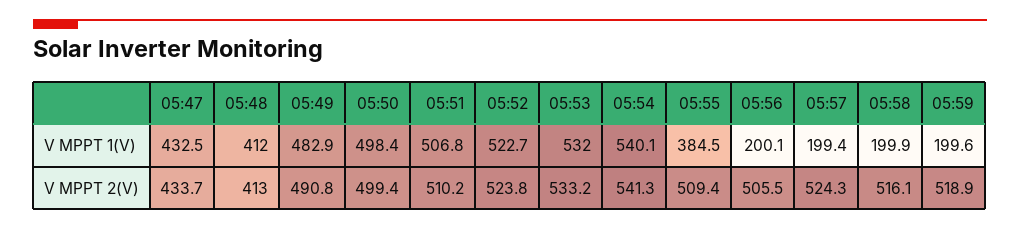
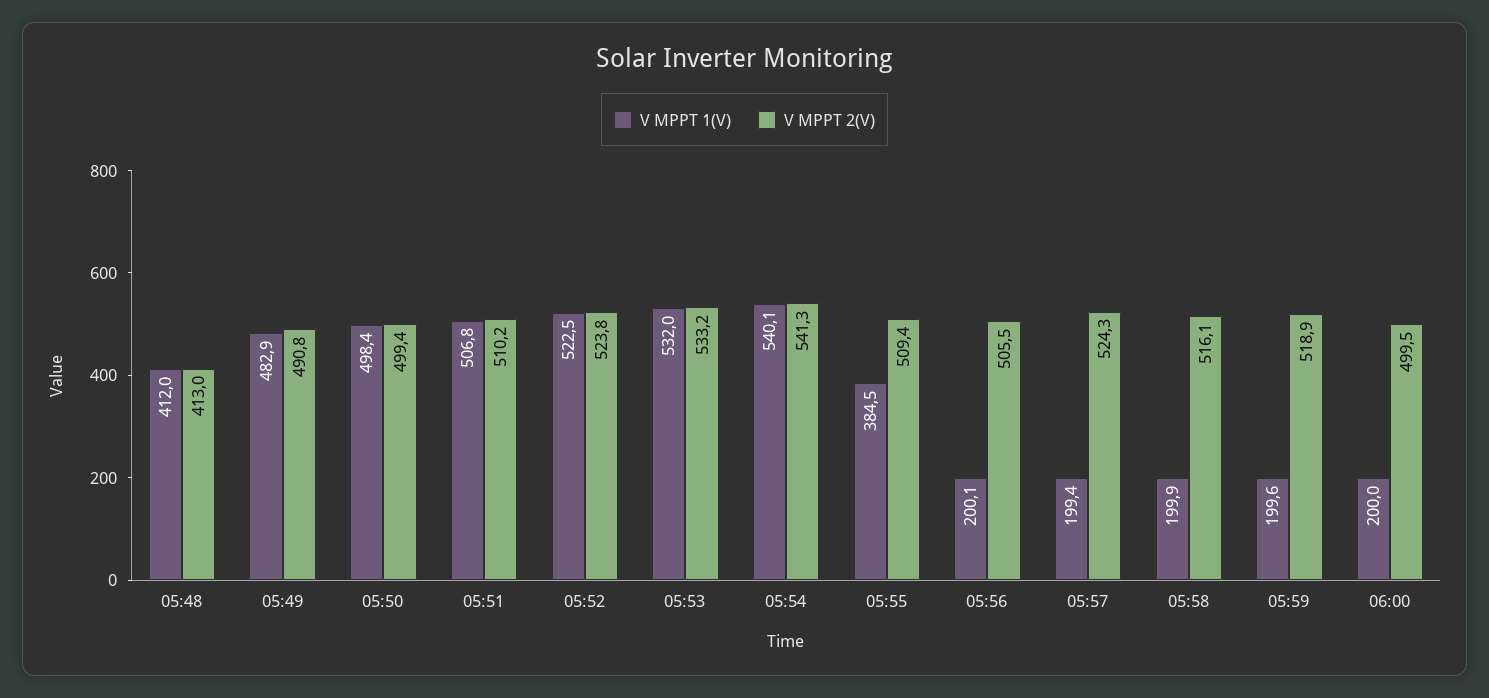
V MPPT 1(V), 05:47: 432.5 -> none
V MPPT 1(V), 05:52: 522.7 -> 522.5
V MPPT 2(V), 05:47: 433.7 -> none
V MPPT 1(V), 06:00: none -> 200
V MPPT 2(V), 06:00: none -> 499.5

